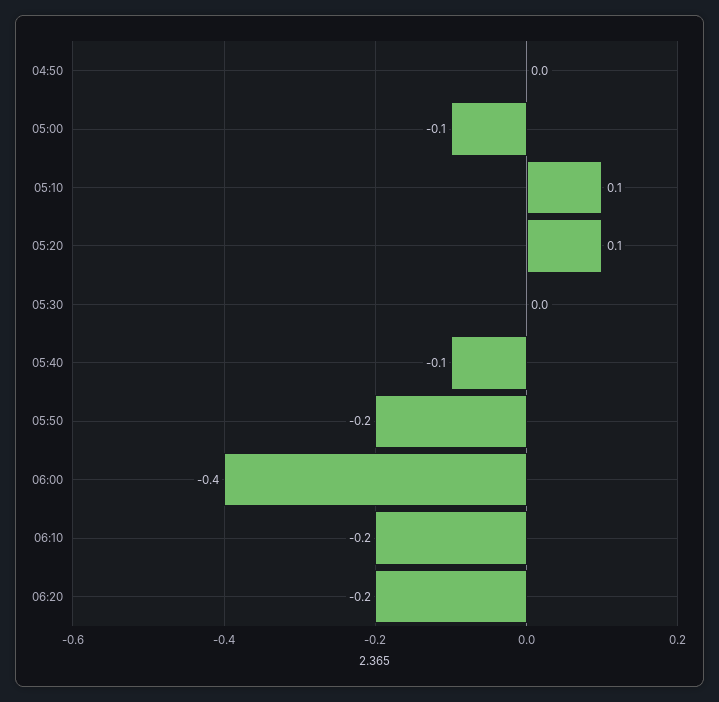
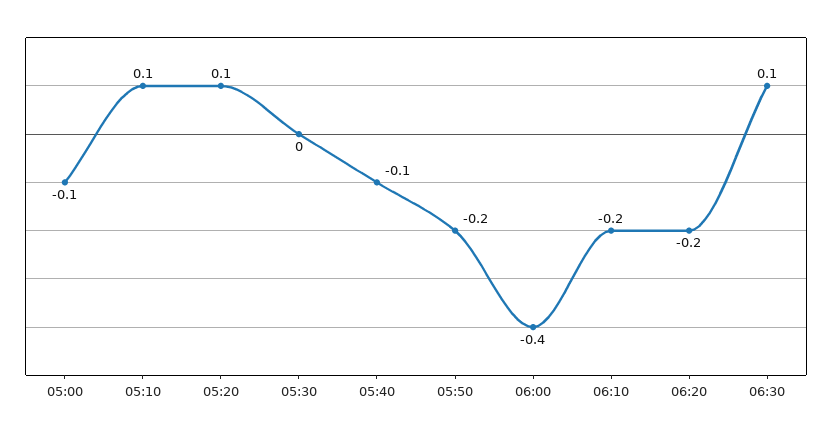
04:50: 0 -> none
06:30: none -> 0.1

